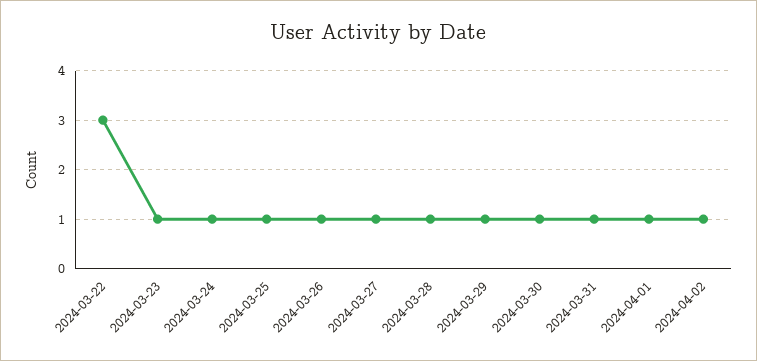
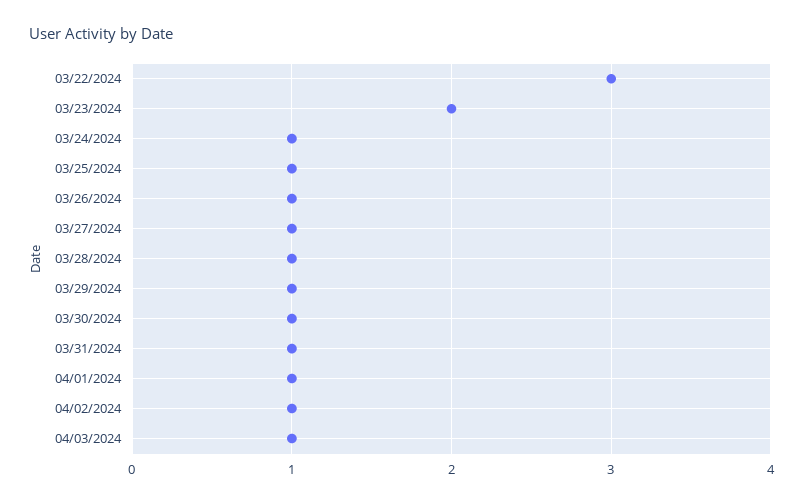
2024-03-23: 1 -> 2
04/03/2024: none -> 1

